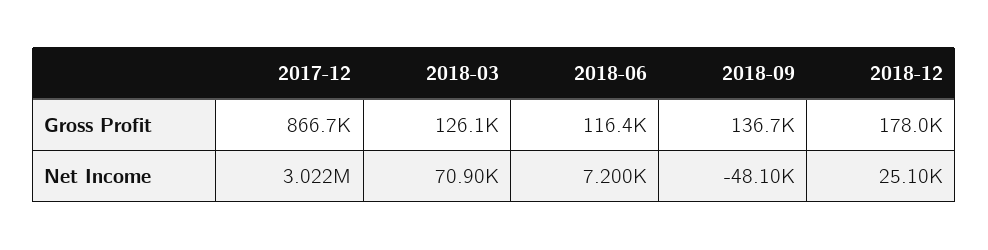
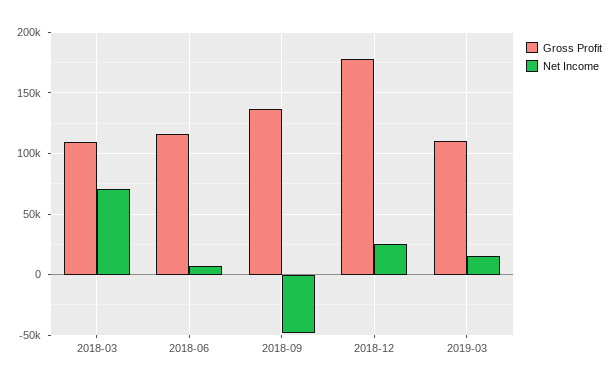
Gross Profit, 2017-12: 866700 -> none
Gross Profit, 2018-03: 126100 -> 110000
Net Income, 2017-12: 3022000 -> none
Gross Profit, 2019-03: none -> 110000
Net Income, 2019-03: none -> 15000

